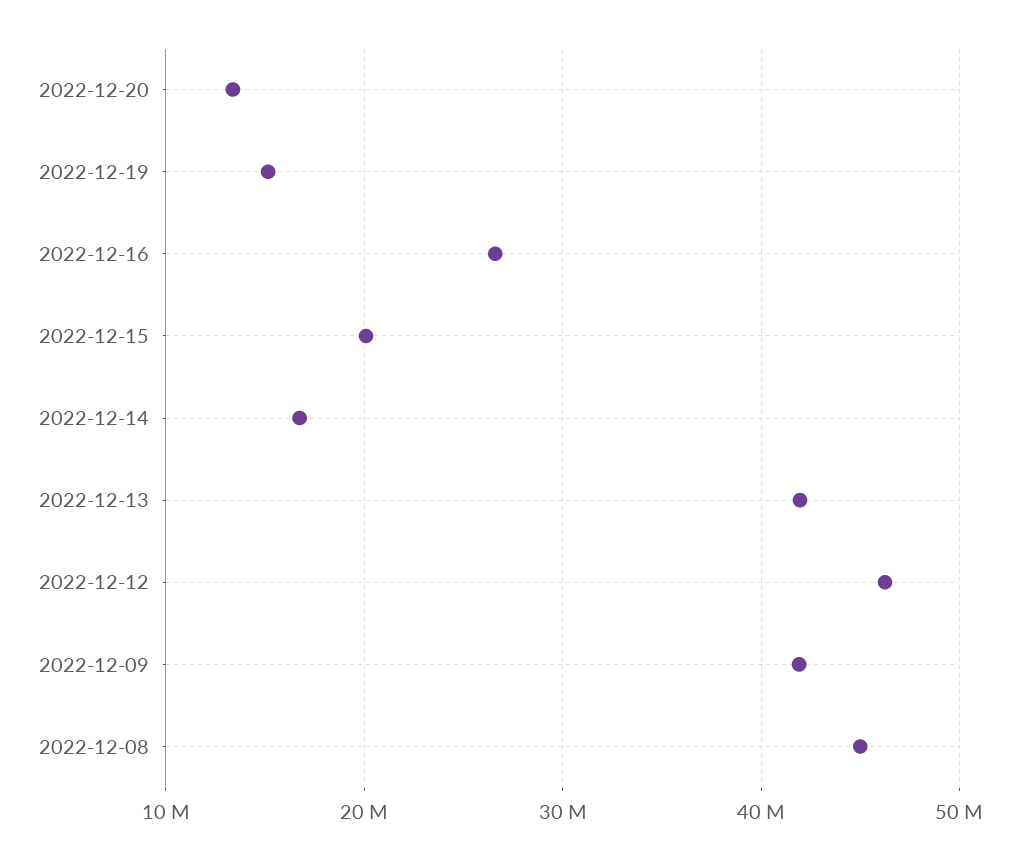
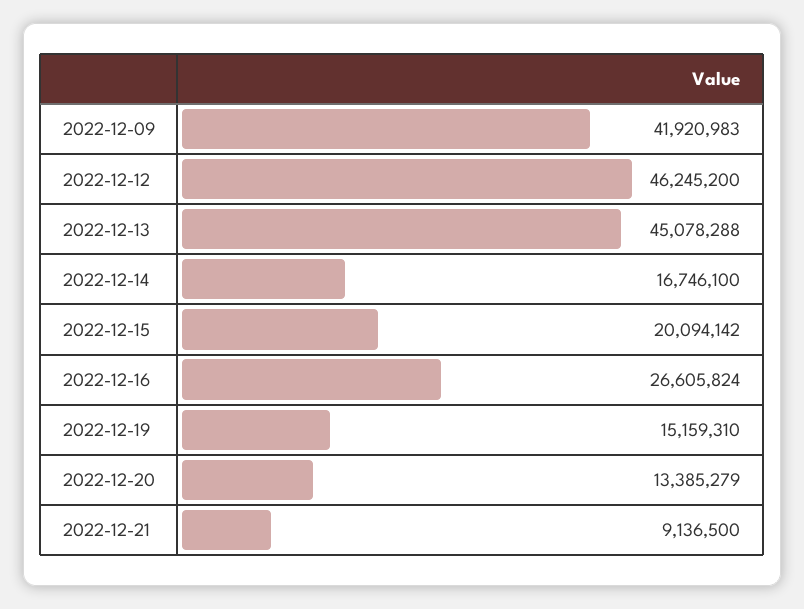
2022-12-13: 42000000 -> 45078288
2022-12-08: 45000000 -> none
2022-12-21: none -> 9136500

